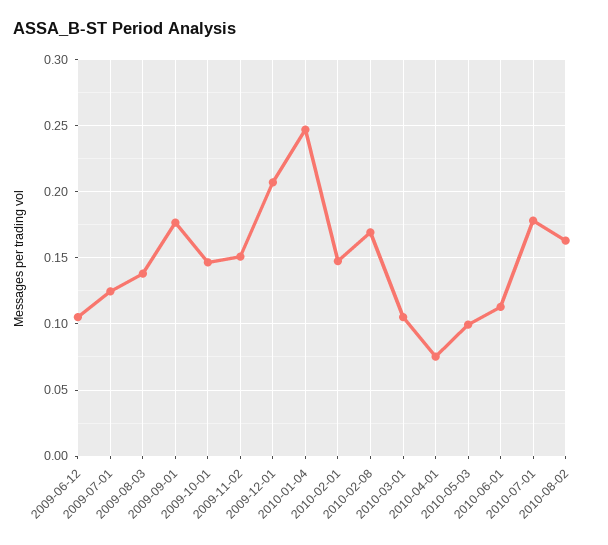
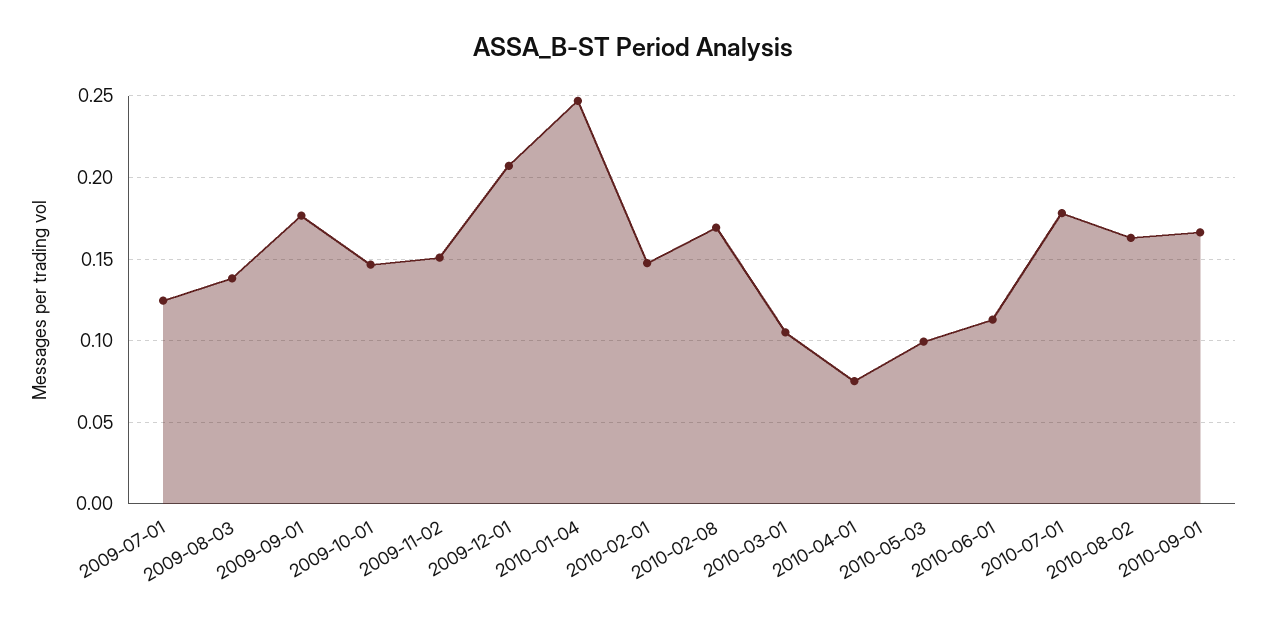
2009-06-12: 0.105 -> none
2010-09-01: none -> 0.165

